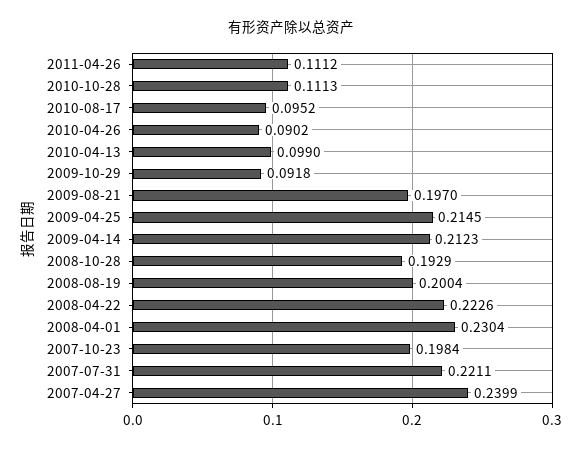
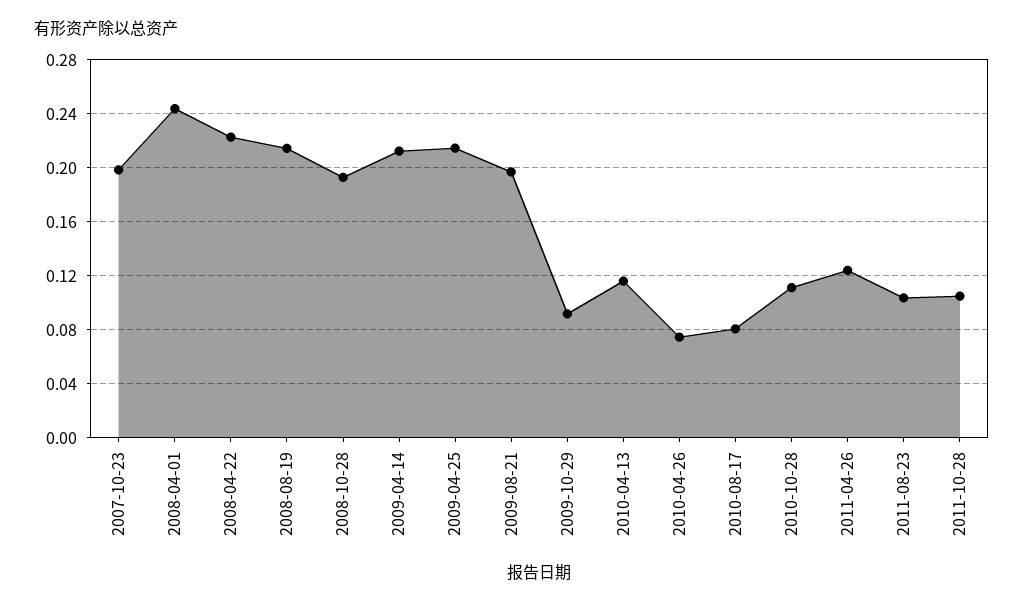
2011-04-26: 0.1112 -> 0.125
2010-08-17: 0.0952 -> 0.08
2010-04-26: 0.0902 -> 0.075
2010-04-13: 0.099 -> 0.115
2008-08-19: 0.2004 -> 0.215
2008-04-01: 0.2304 -> 0.245
2007-07-31: 0.2211 -> none
2007-04-27: 0.2399 -> none
2011-08-23: none -> 0.105
2011-10-28: none -> 0.105

